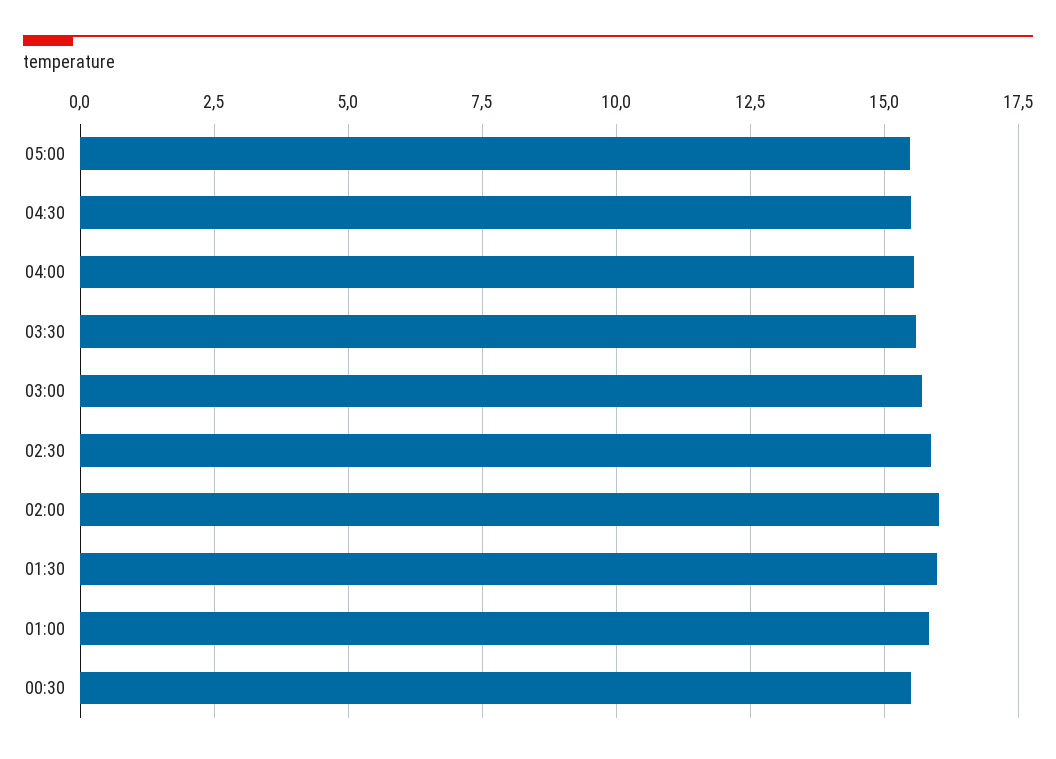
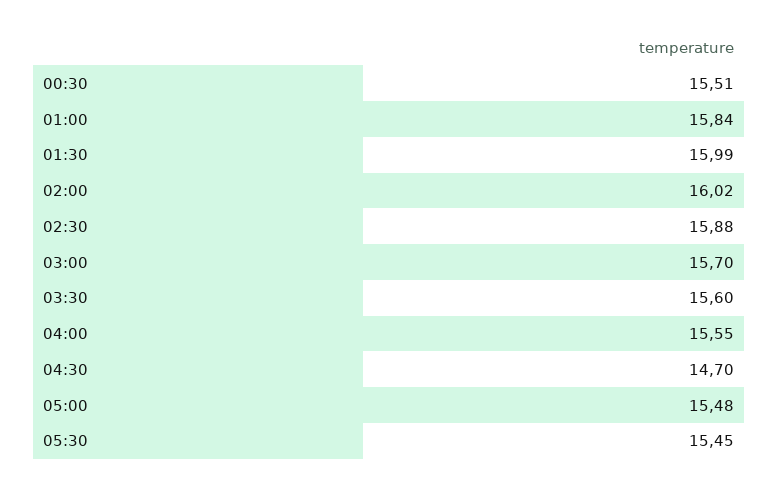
04:30: 15.5 -> 14.7
05:30: none -> 15.45

